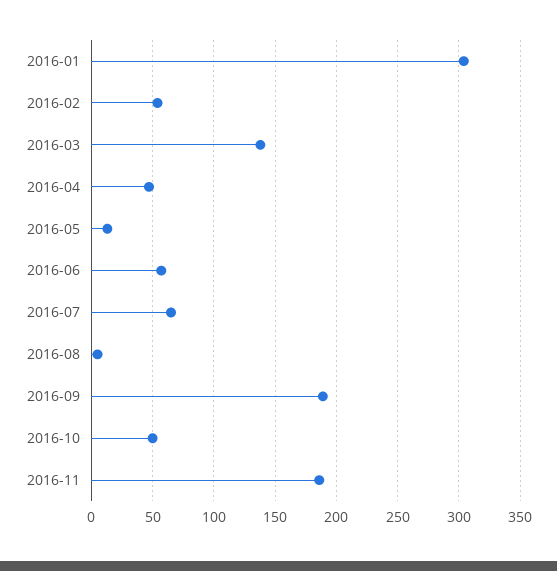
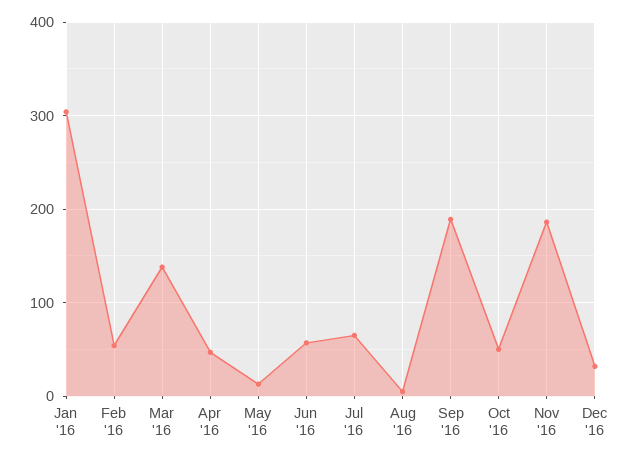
Dec '16: none -> 30

